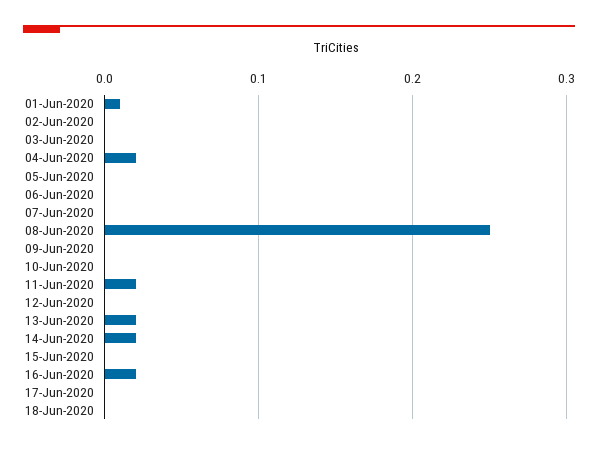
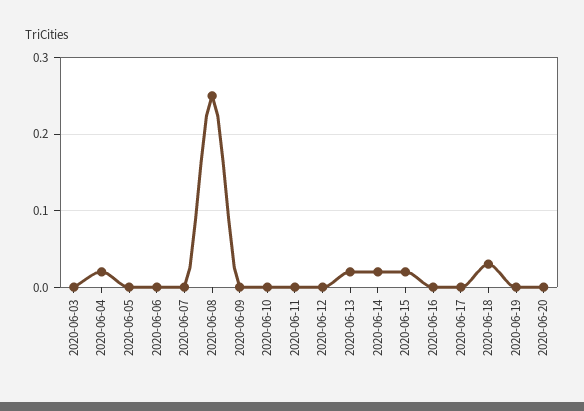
01-Jun-2020: 0.01 -> none
02-Jun-2020: 0 -> none
11-Jun-2020: 0.02 -> 0
15-Jun-2020: 0 -> 0.02
16-Jun-2020: 0.02 -> 0
18-Jun-2020: 0 -> 0.03
2020-06-19: none -> 0
2020-06-20: none -> 0

